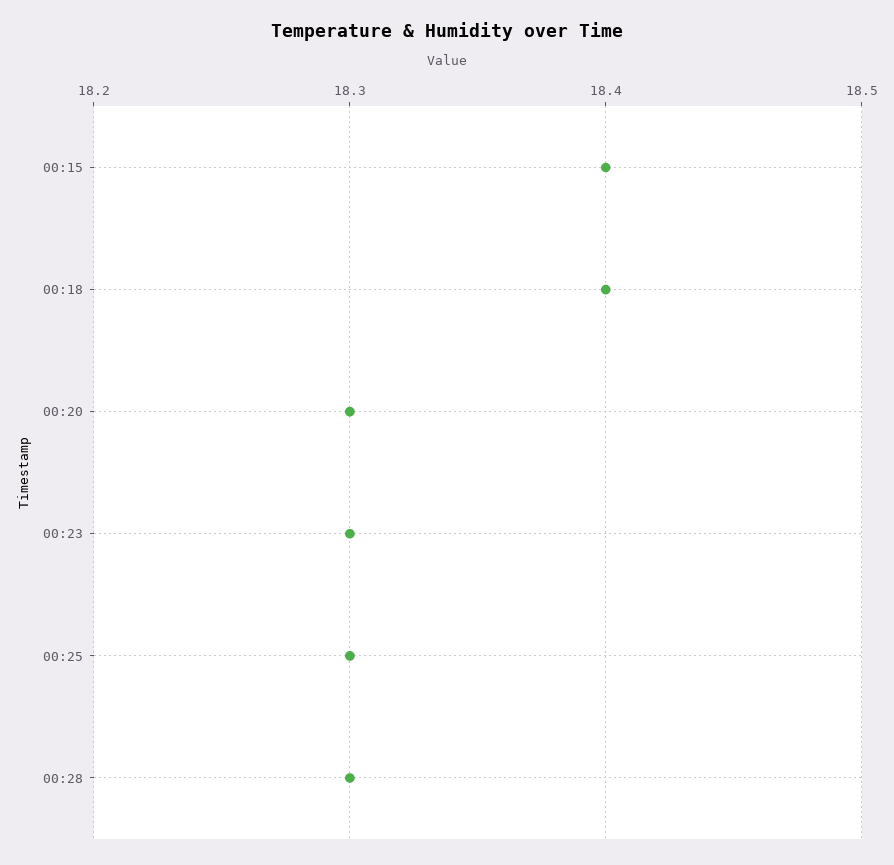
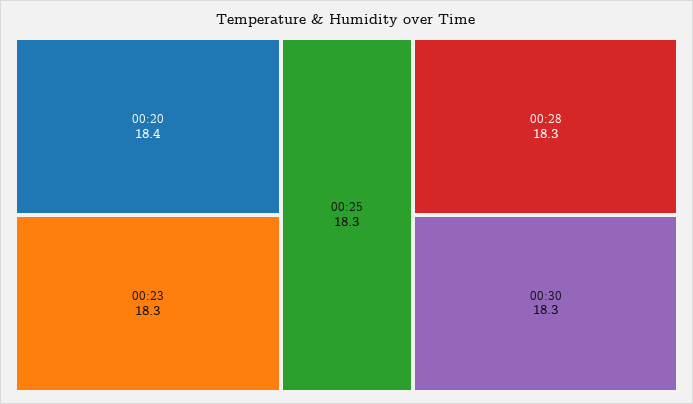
00:15: 18.4 -> none
00:18: 18.4 -> none
00:20: 18.3 -> 18.4
00:30: none -> 18.3

